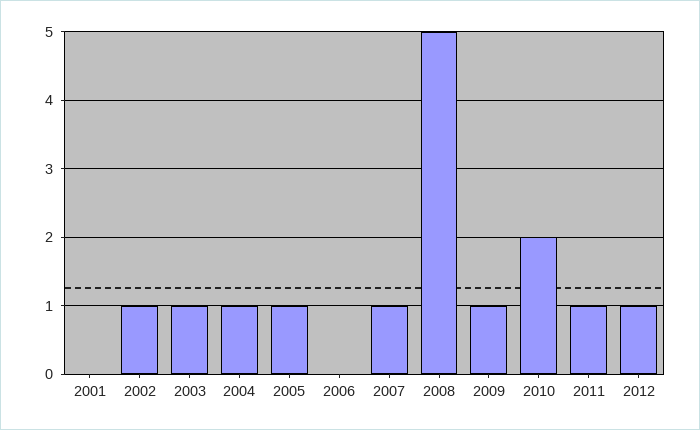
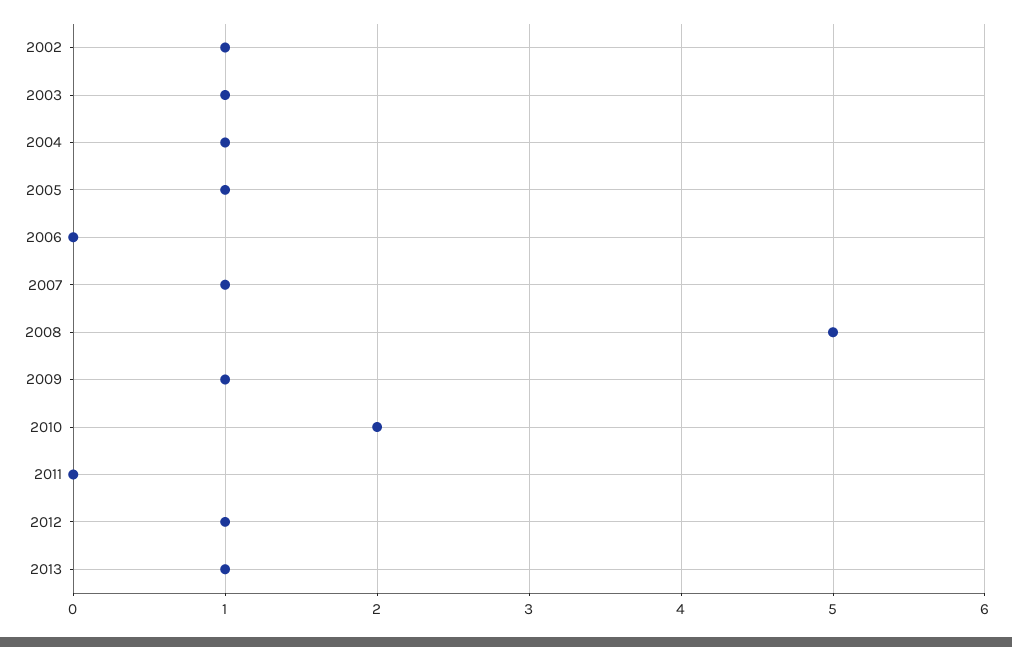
2001: 0 -> none
2011: 1 -> 0
2013: none -> 1

